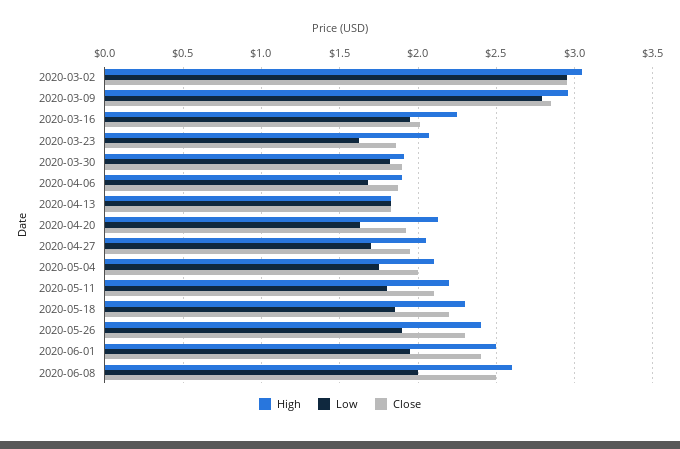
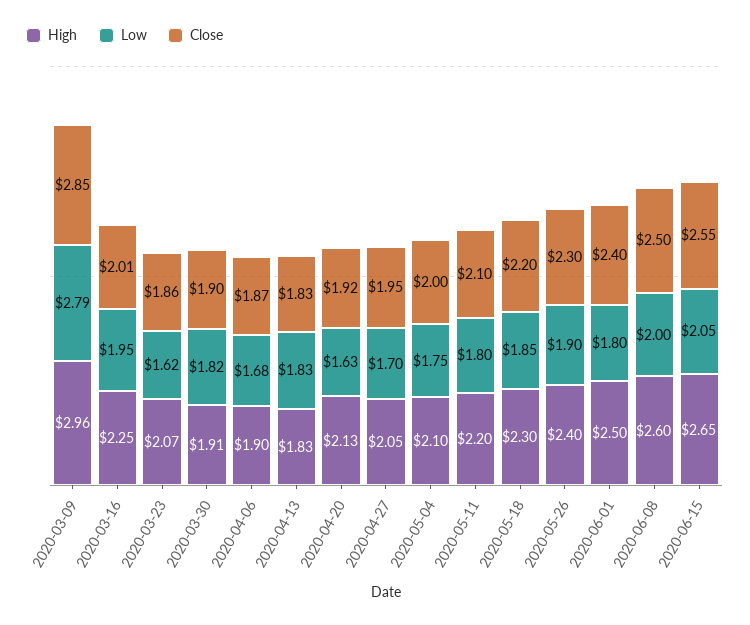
High, 2020-03-02: 3.05 -> none
Low, 2020-03-02: 2.95 -> none
Close, 2020-03-02: 2.95 -> none
Low, 2020-06-01: 1.95 -> 1.8
High, 2020-06-15: none -> 2.65
Low, 2020-06-15: none -> 2.05
Close, 2020-06-15: none -> 2.55

